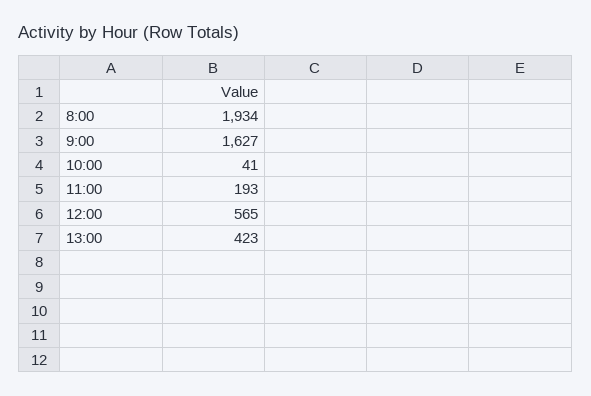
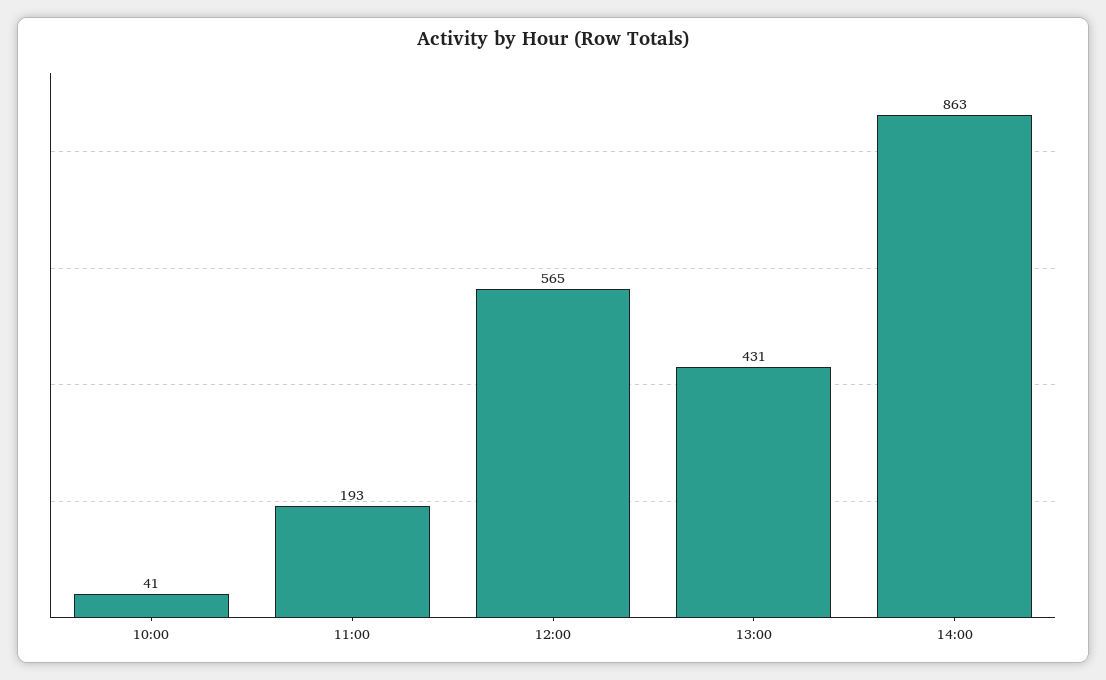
8:00: 1934 -> none
9:00: 1627 -> none
13:00: 423 -> 431
14:00: none -> 863

